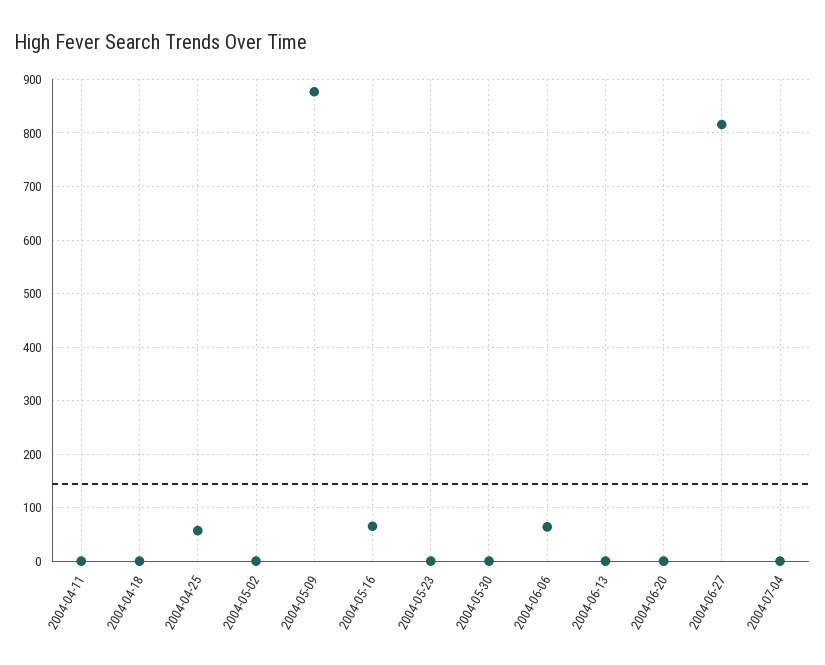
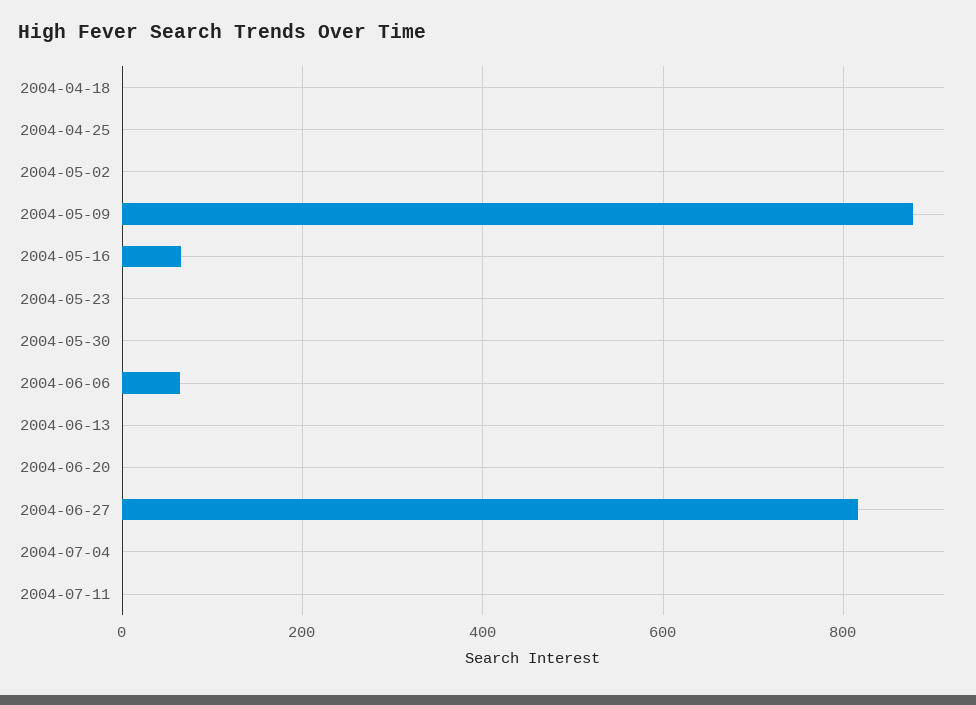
2004-04-11: 0 -> none
2004-04-25: 60 -> 0
2004-07-11: none -> 0

